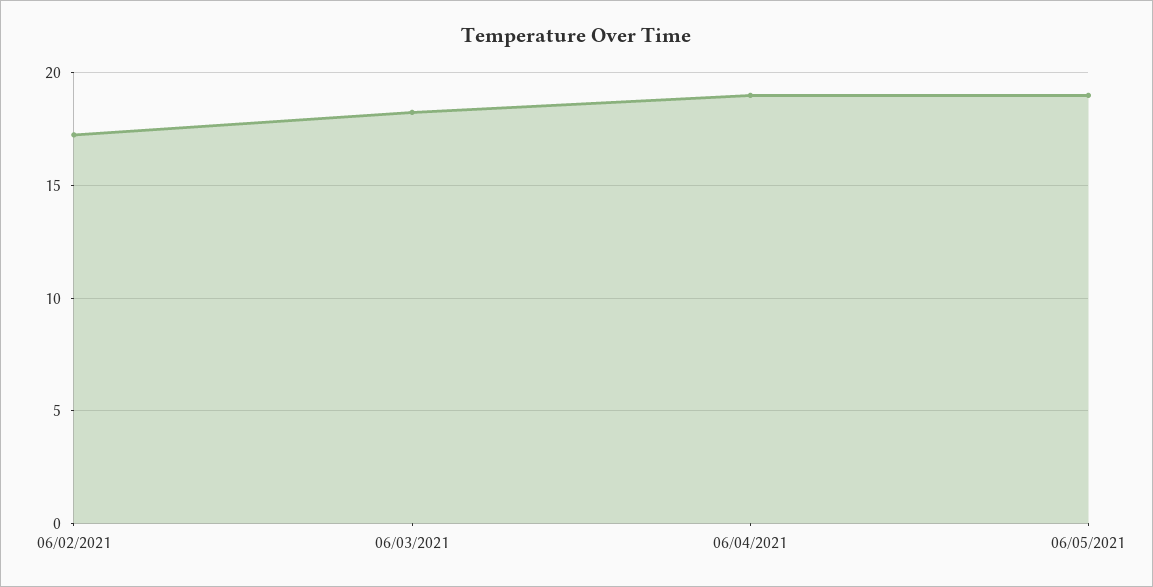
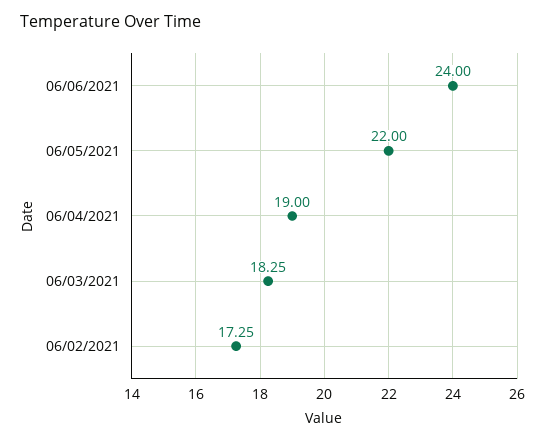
06/05/2021: 19 -> 22
06/06/2021: none -> 24

